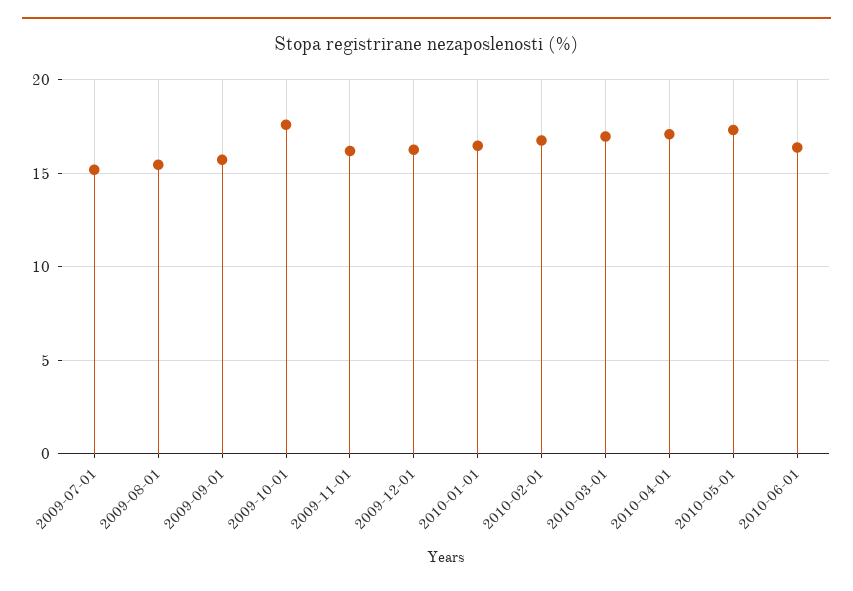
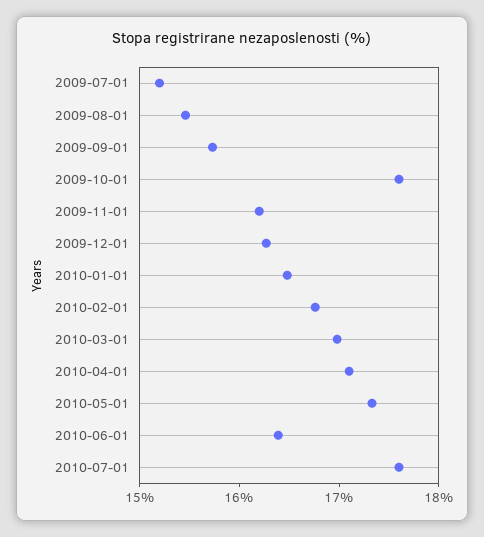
2010-07-01: none -> 17.6

